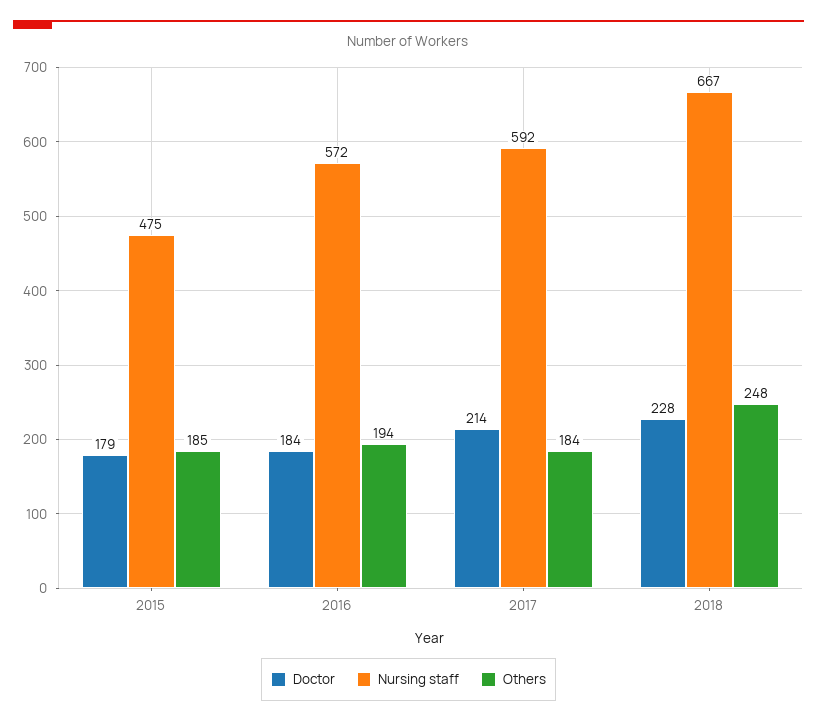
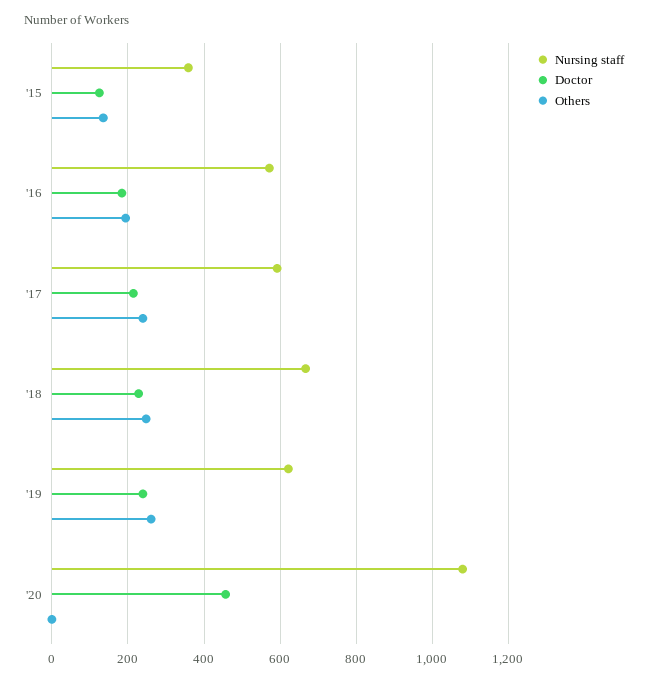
Doctor, 2015: 179 -> 120
Nursing staff, 2015: 475 -> 360
Others, 2015: 185 -> 140
Others, 2017: 184 -> 240
Nursing staff, '19: none -> 620
Doctor, '19: none -> 240
Others, '19: none -> 260
Nursing staff, '20: none -> 1080
Doctor, '20: none -> 460
Others, '20: none -> 0

